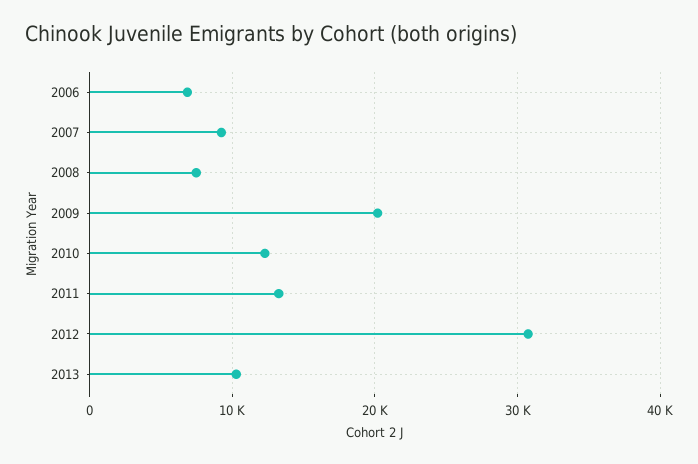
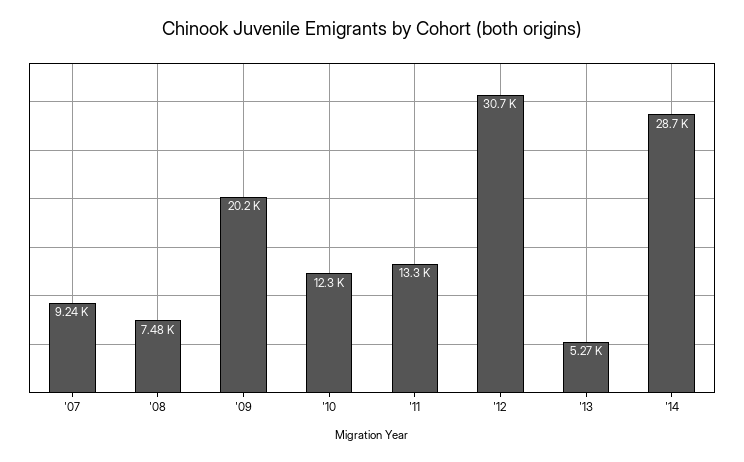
2006: 7000 -> none
2013: 10000 -> 5270
'14: none -> 28700

